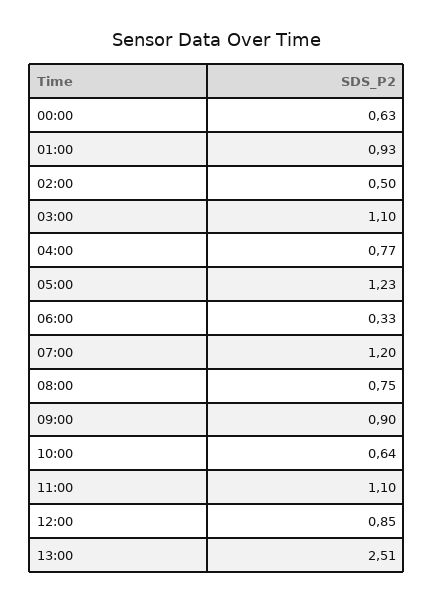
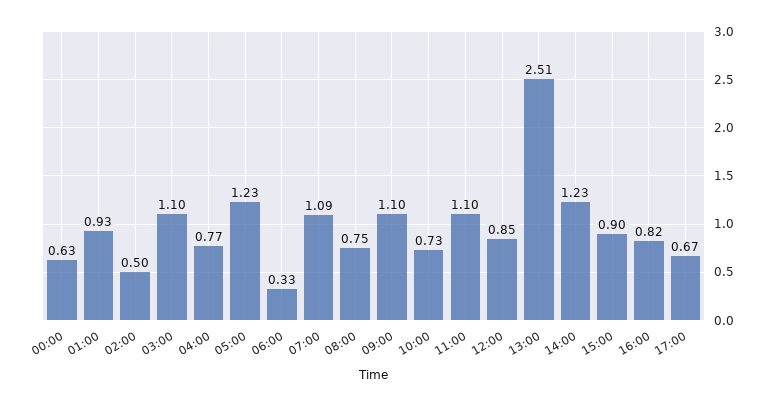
07:00: 1.2 -> 1.09
09:00: 0.9 -> 1.1
10:00: 0.64 -> 0.73
14:00: none -> 1.23
15:00: none -> 0.9
16:00: none -> 0.82
17:00: none -> 0.67

